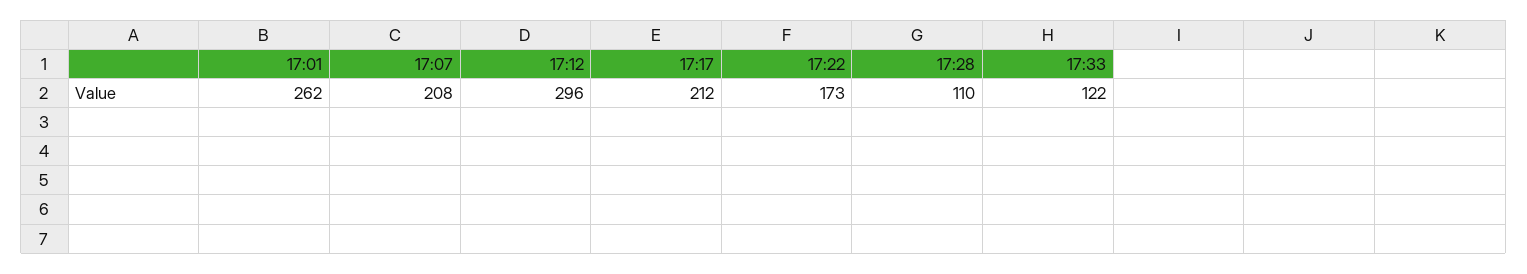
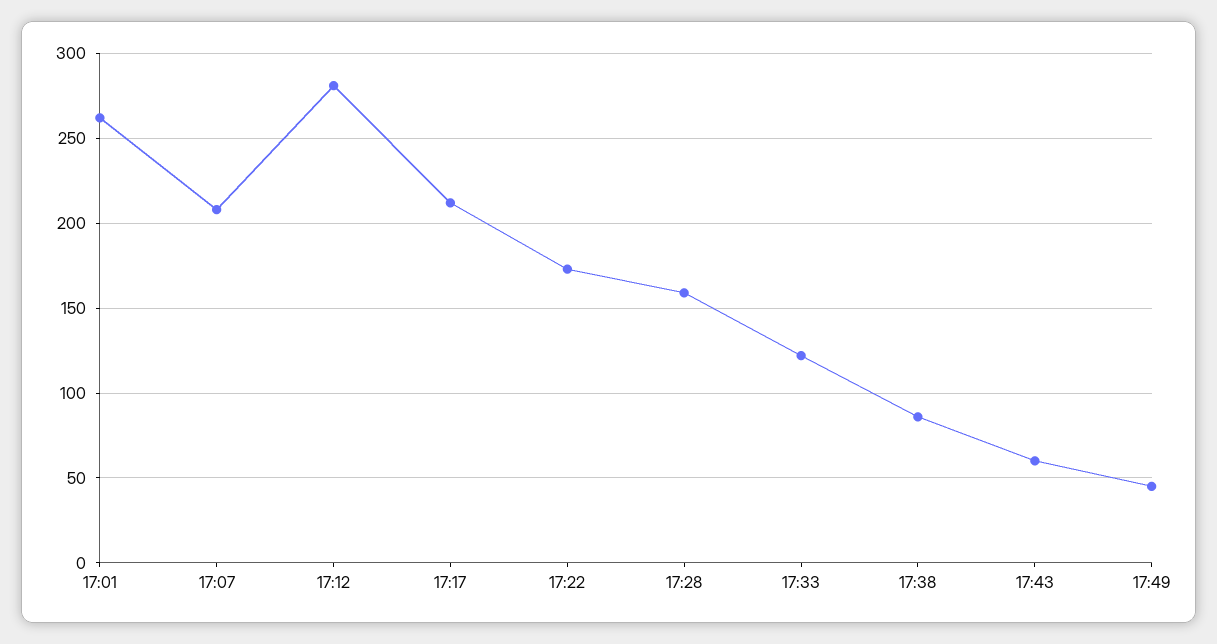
17:12: 296 -> 280
17:28: 110 -> 160
17:38: none -> 85
17:43: none -> 60
17:49: none -> 45

